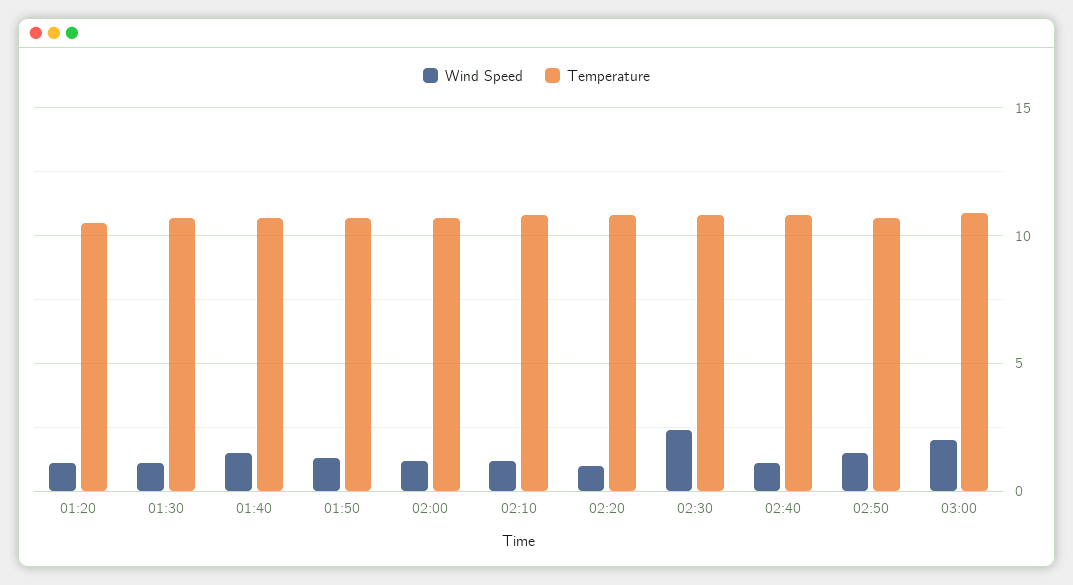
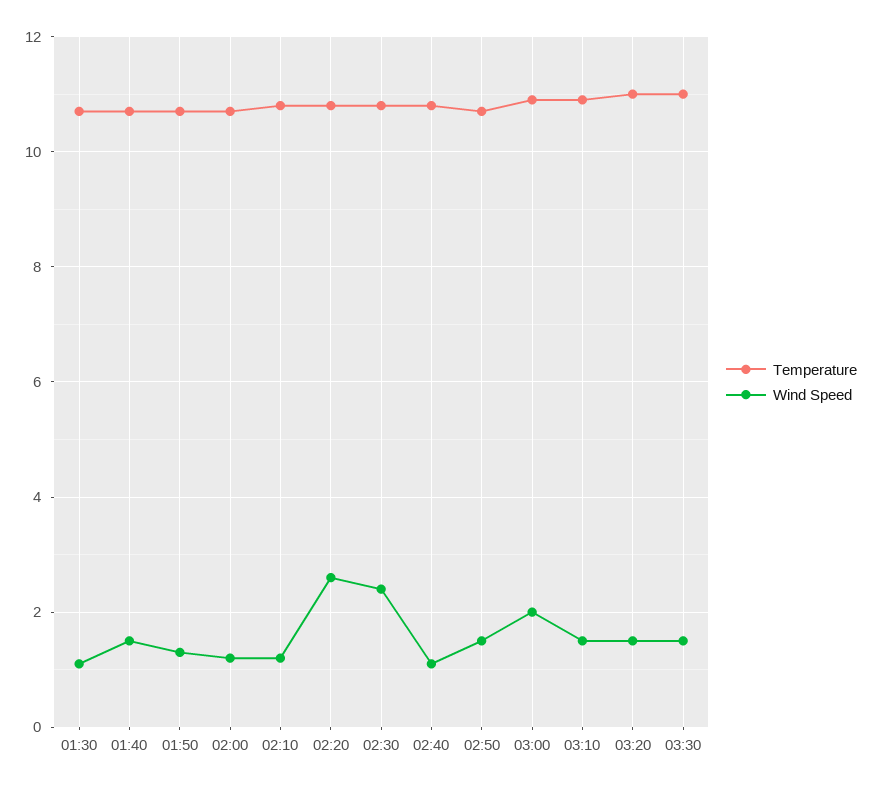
Wind Speed, 01:20: 1 -> none
Temperature, 01:20: 10.5 -> none
Wind Speed, 02:20: 1 -> 2.5
Temperature, 03:10: none -> 11
Wind Speed, 03:10: none -> 1.5
Temperature, 03:20: none -> 11
Wind Speed, 03:20: none -> 1.5
Temperature, 03:30: none -> 11
Wind Speed, 03:30: none -> 1.5

